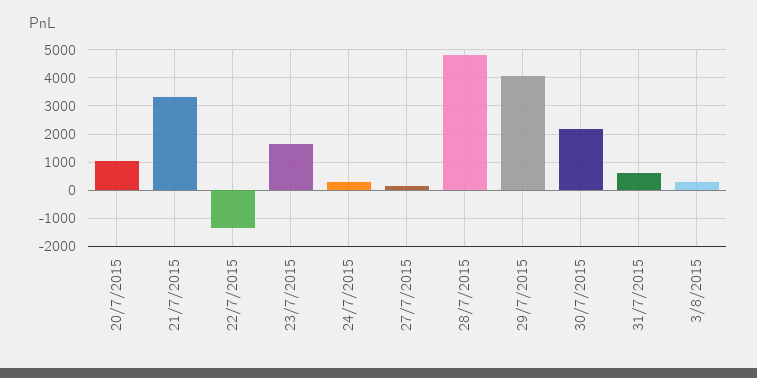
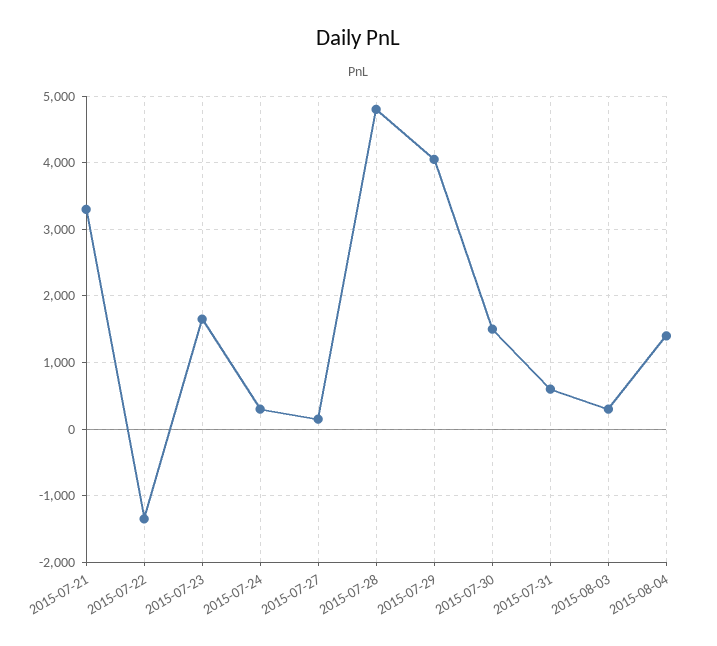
20/7/2015: 1000 -> none
30/7/2015: 2250 -> 1500
2015-08-04: none -> 1400

